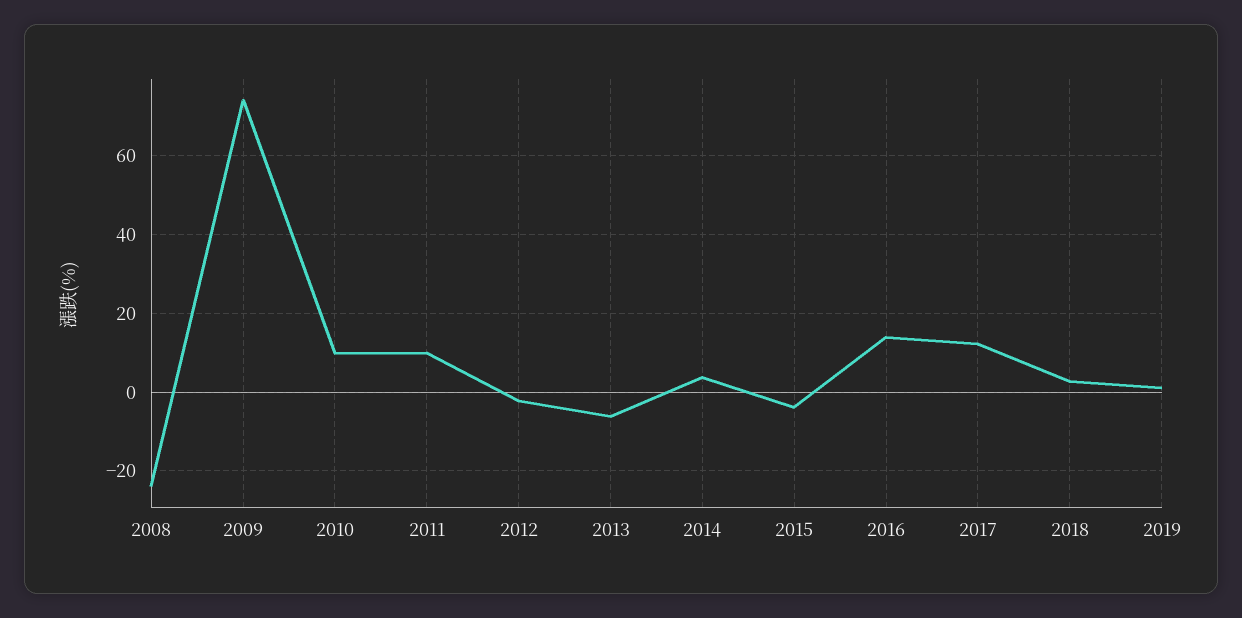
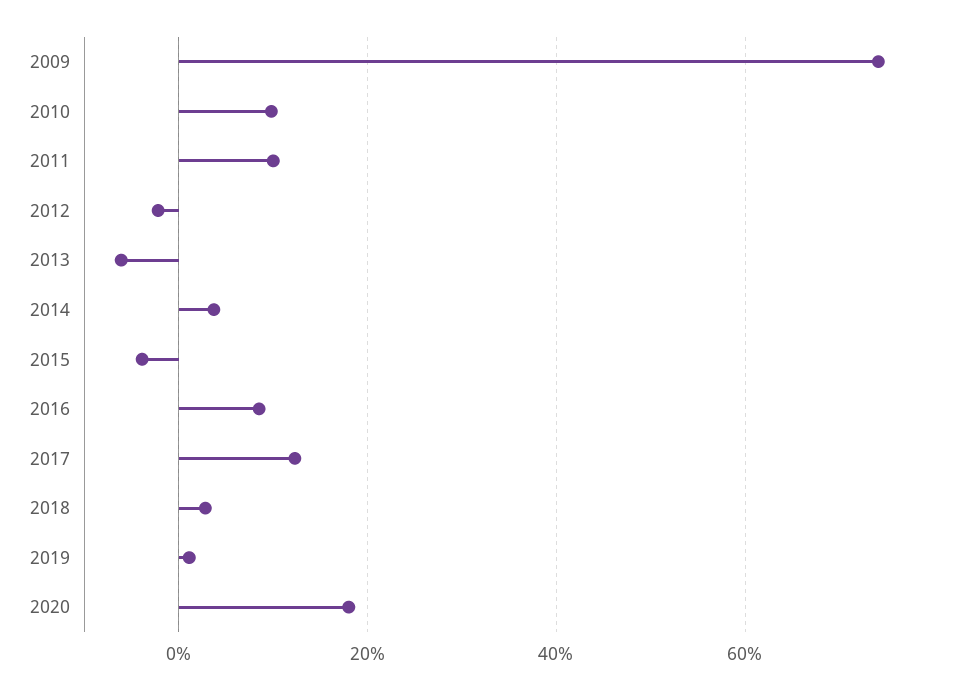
2008: -24 -> none
2016: 14 -> 8
2020: none -> 18

